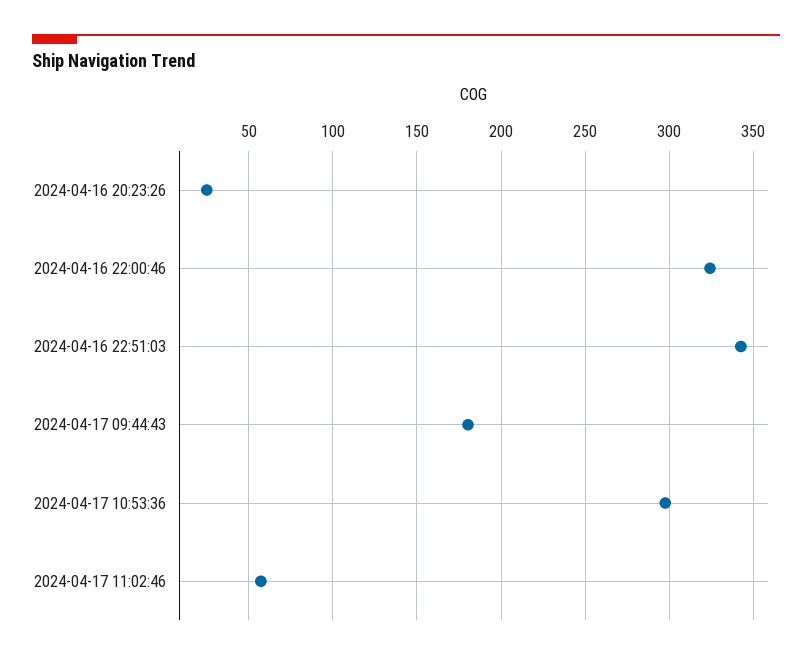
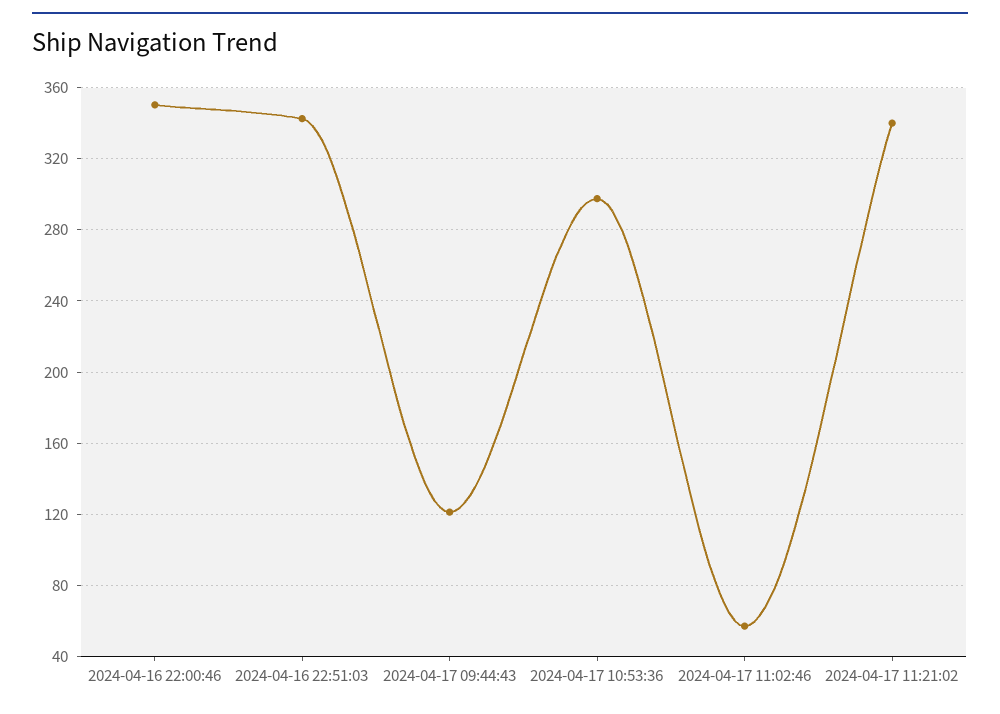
2024-04-16 20:23:26: 25 -> none
2024-04-16 22:00:46: 325 -> 350
2024-04-17 09:44:43: 180 -> 120
2024-04-17 11:21:02: none -> 340

